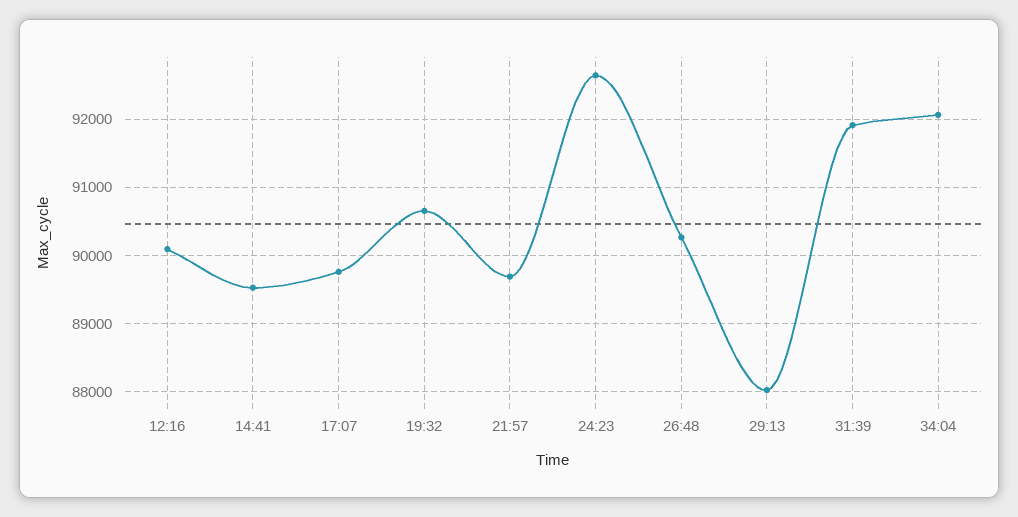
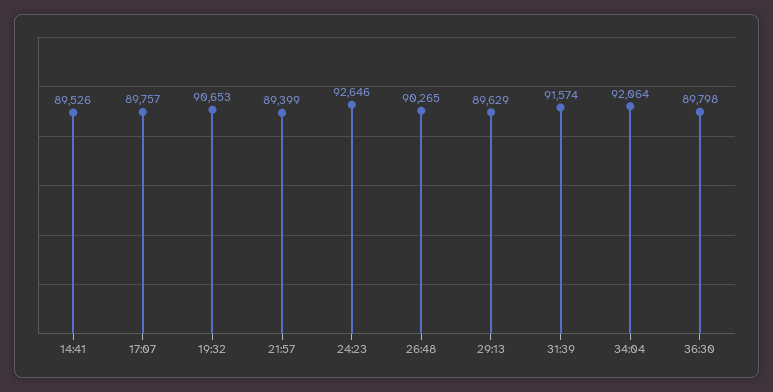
12:16: 90100 -> none
21:57: 89700 -> 89399
29:13: 88000 -> 89629
31:39: 91900 -> 91574
36:30: none -> 89798

